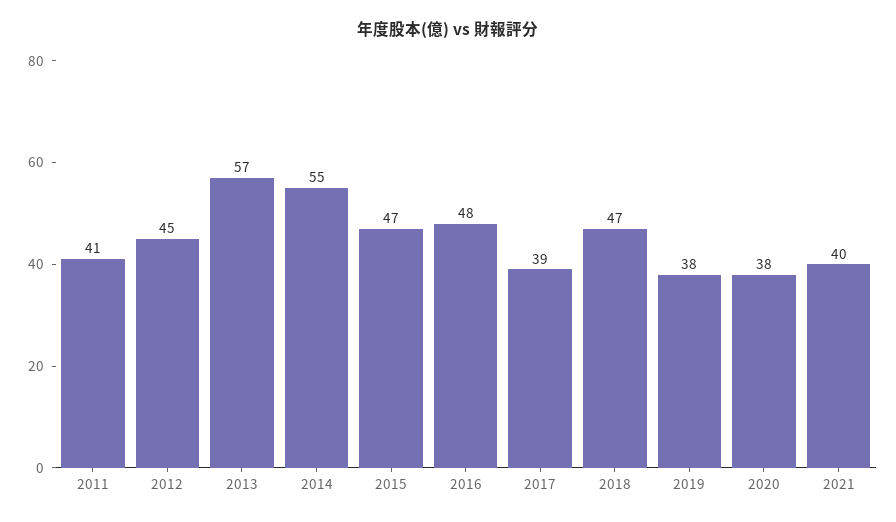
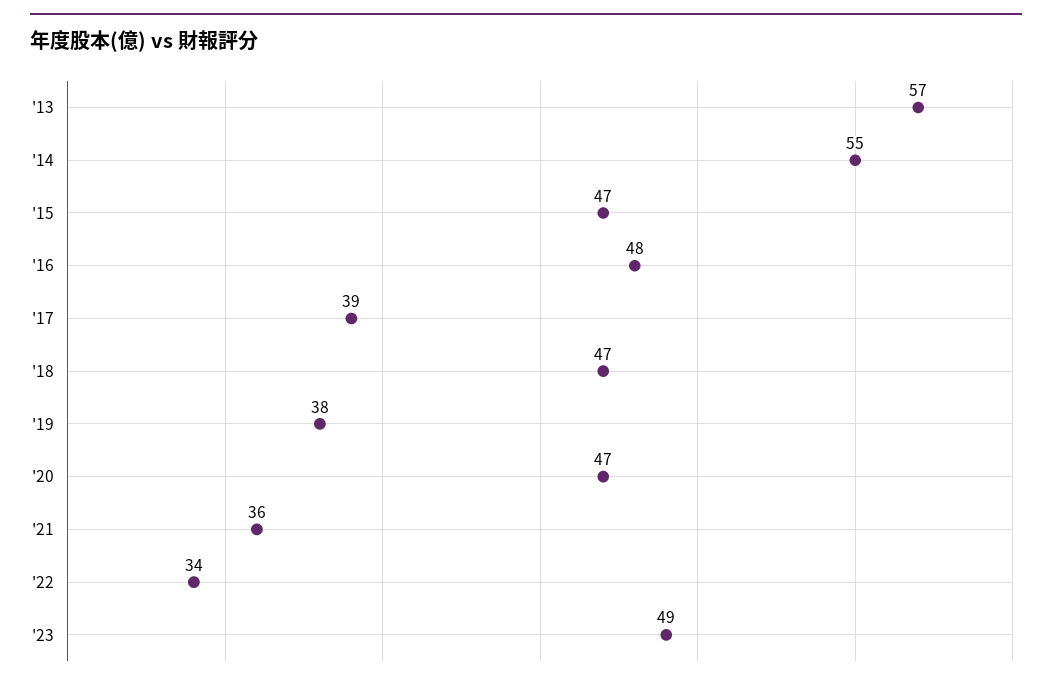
2011: 41 -> none
2012: 45 -> none
2020: 38 -> 47
2021: 40 -> 36
'22: none -> 34
'23: none -> 49

